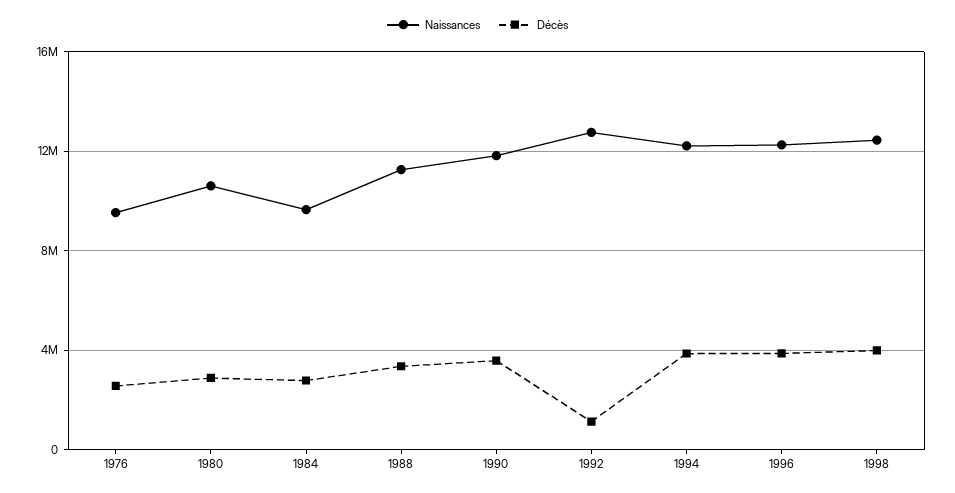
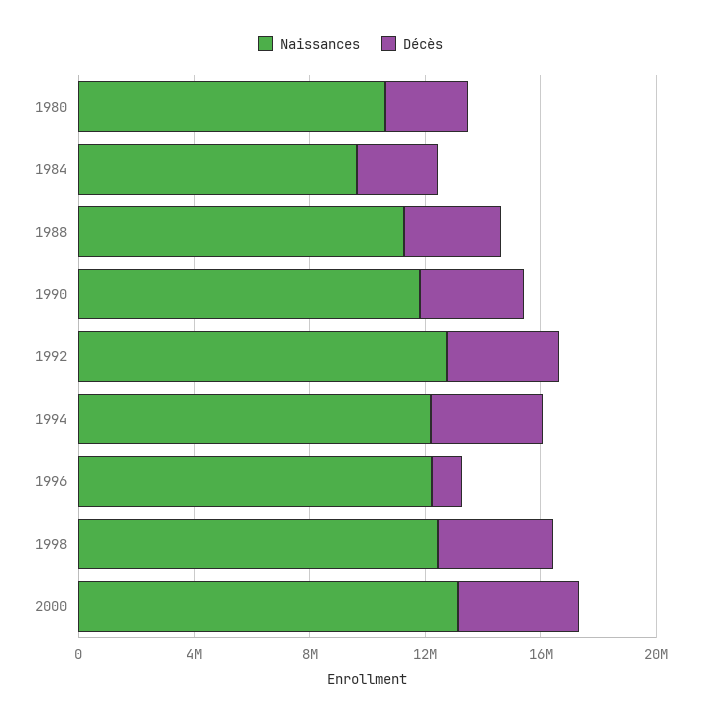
Naissances, 1976: 9500000 -> none
Décès, 1976: 2500000 -> none
Décès, 1992: 1000000 -> 4000000
Décès, 1996: 4000000 -> 1000000
Naissances, 2000: none -> 13000000
Décès, 2000: none -> 4000000

